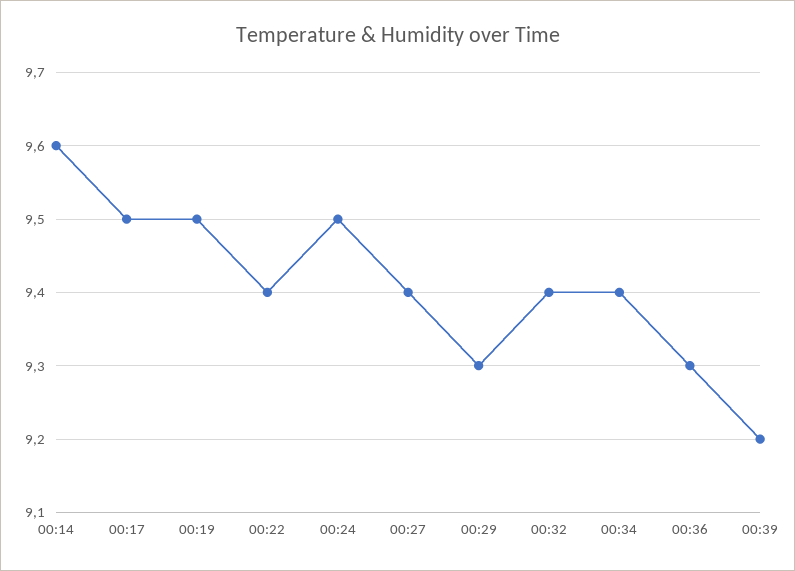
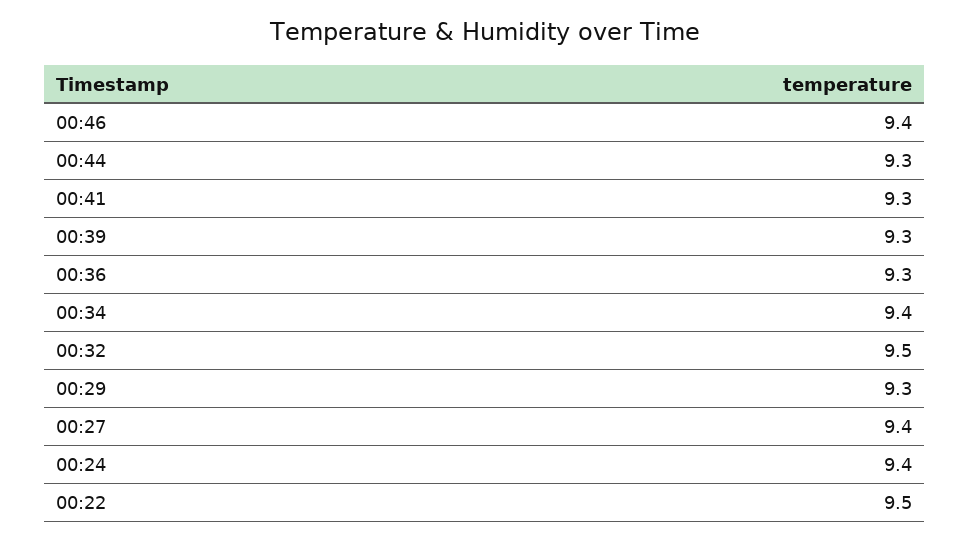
00:14: 9.6 -> none
00:17: 9.5 -> none
00:19: 9.5 -> none
00:22: 9.4 -> 9.5
00:24: 9.5 -> 9.4
00:32: 9.4 -> 9.5
00:39: 9.2 -> 9.3
00:46: none -> 9.4
00:44: none -> 9.3
00:41: none -> 9.3

